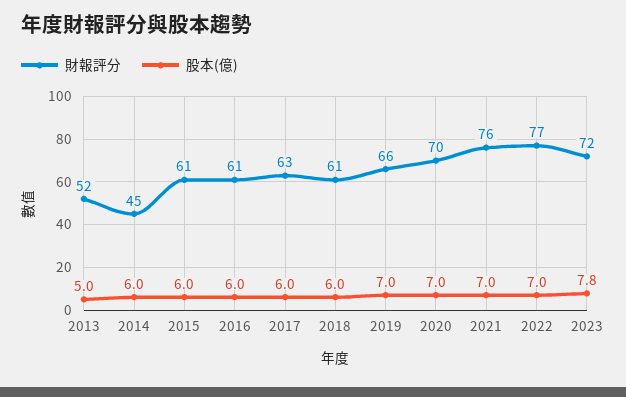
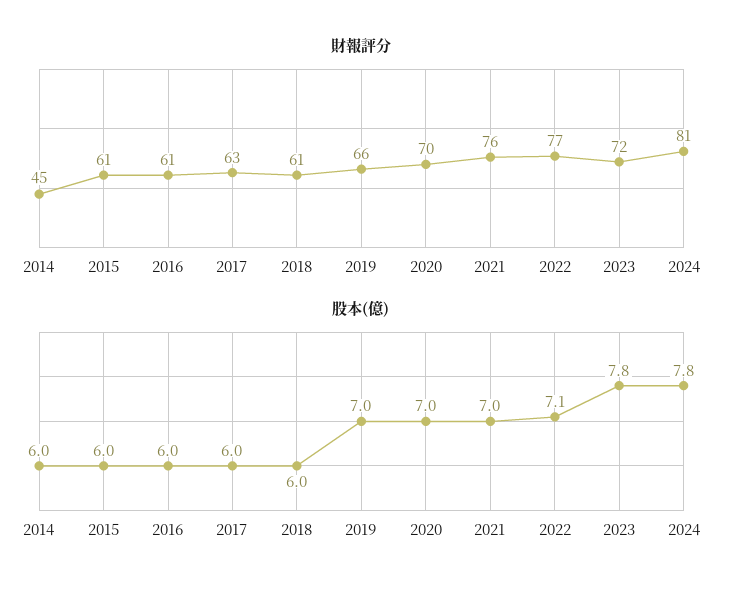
財報評分, 2013: 52 -> none
股本(億), 2013: 5 -> none
股本(億), 2022: 7 -> 7.1
財報評分, 2024: none -> 81
股本(億), 2024: none -> 7.8

